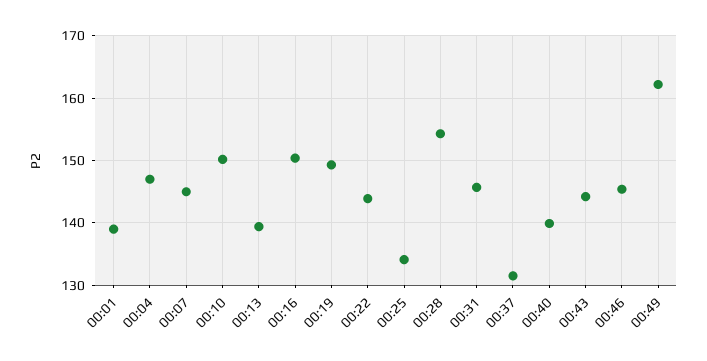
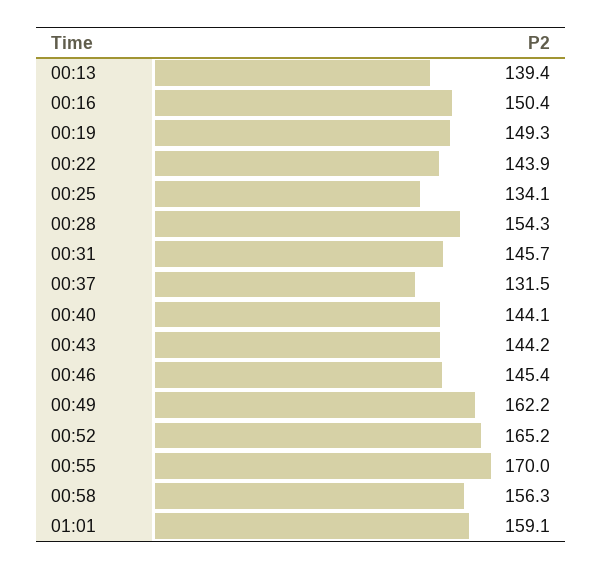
00:01: 139 -> none
00:04: 147 -> none
00:07: 145 -> none
00:10: 150 -> none
00:40: 140 -> 144.1
00:52: none -> 165.2
00:55: none -> 170
00:58: none -> 156.3
01:01: none -> 159.1

